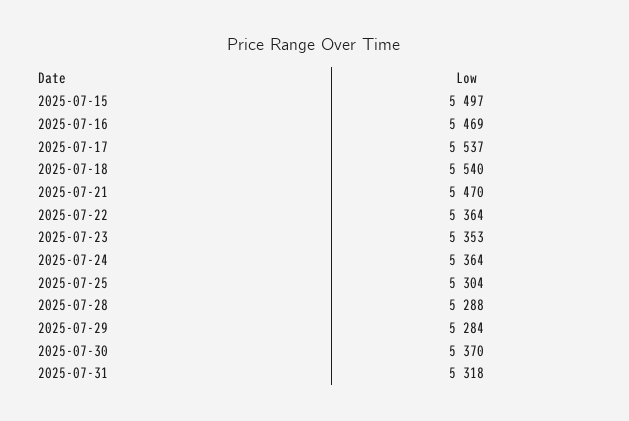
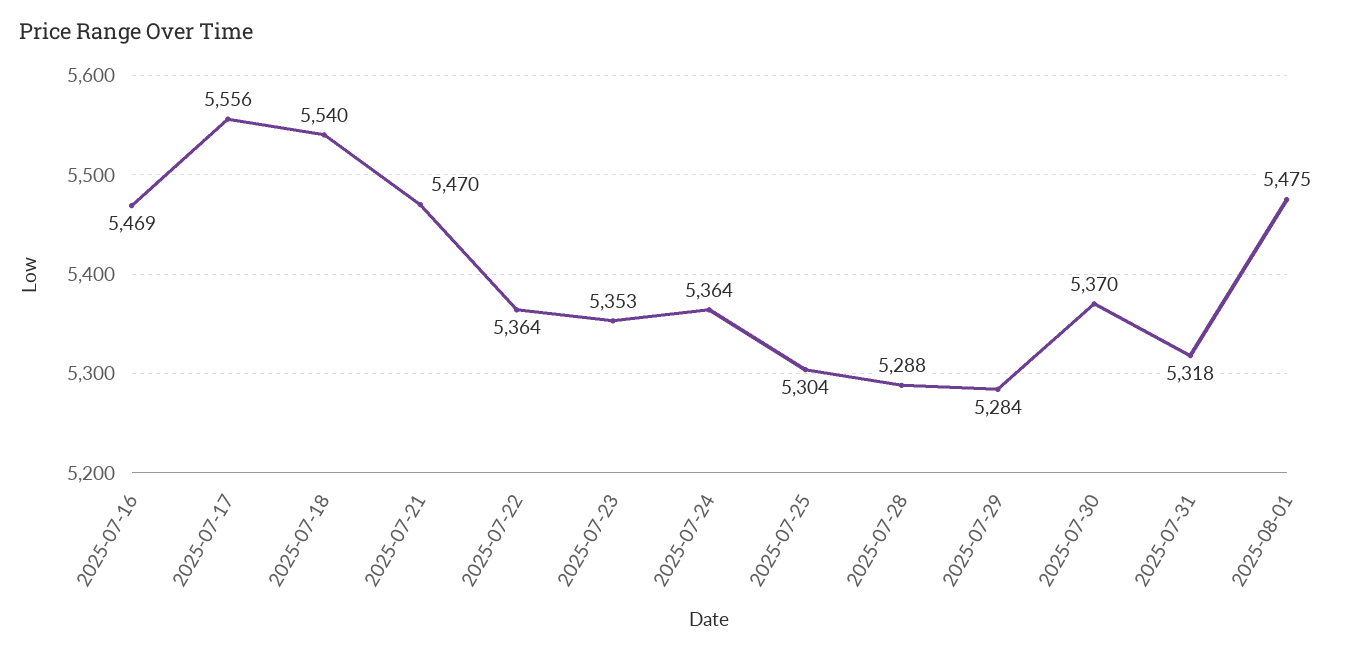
2025-07-15: 5497 -> none
2025-07-17: 5537 -> 5556
2025-08-01: none -> 5475

